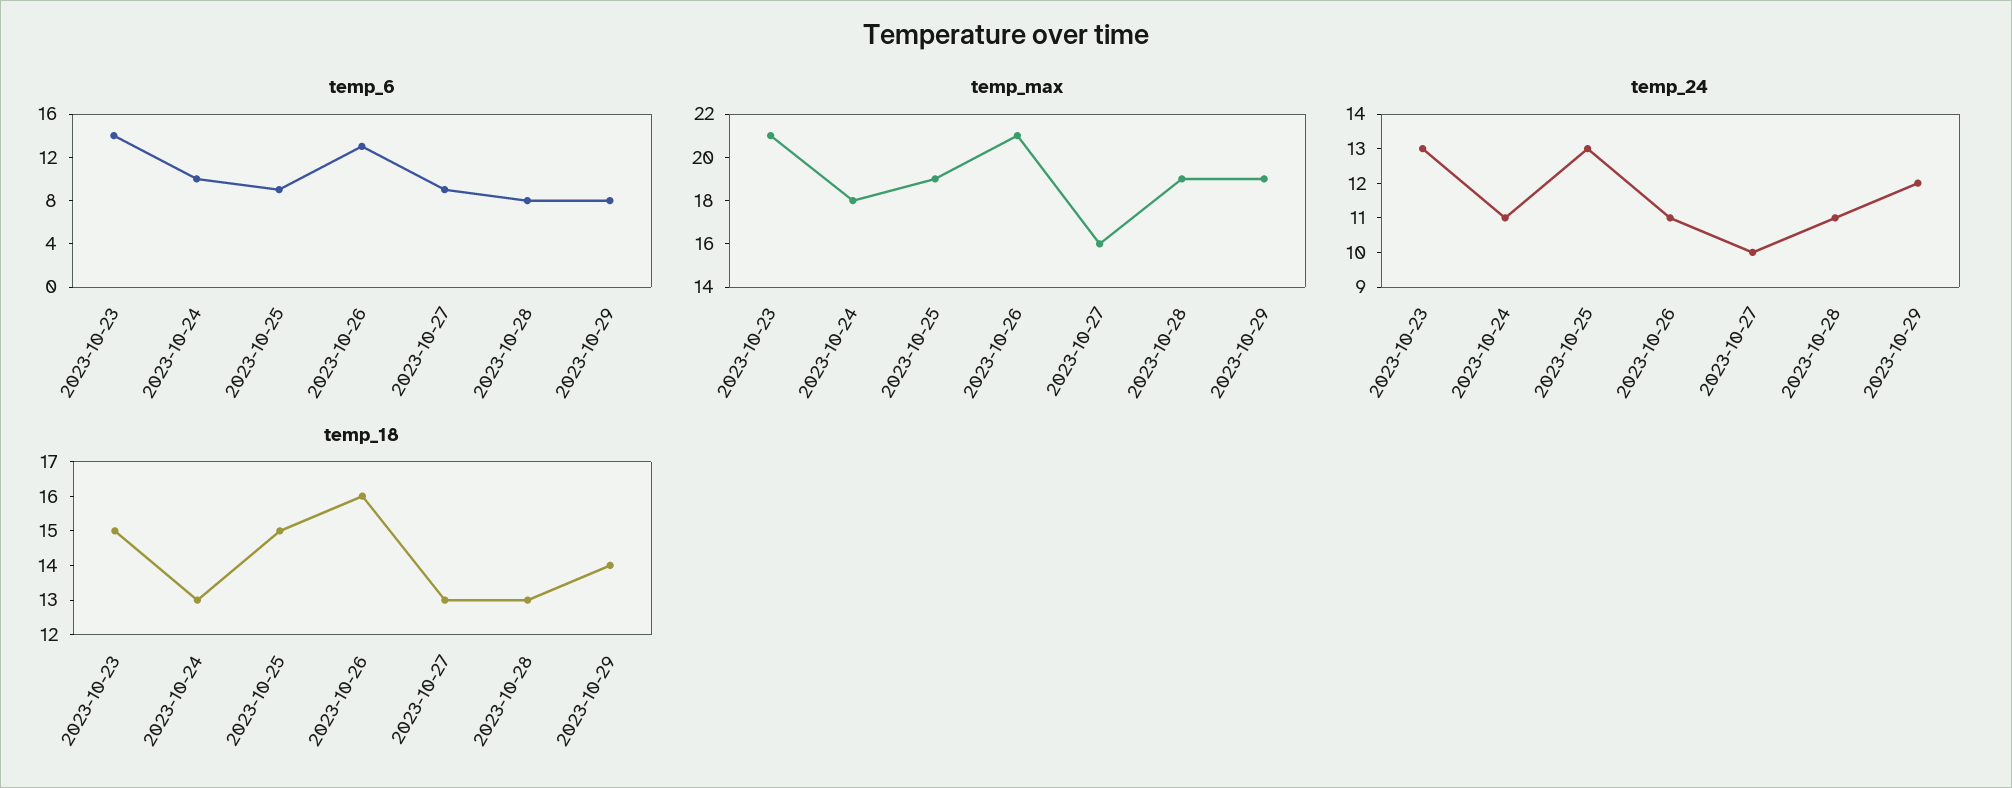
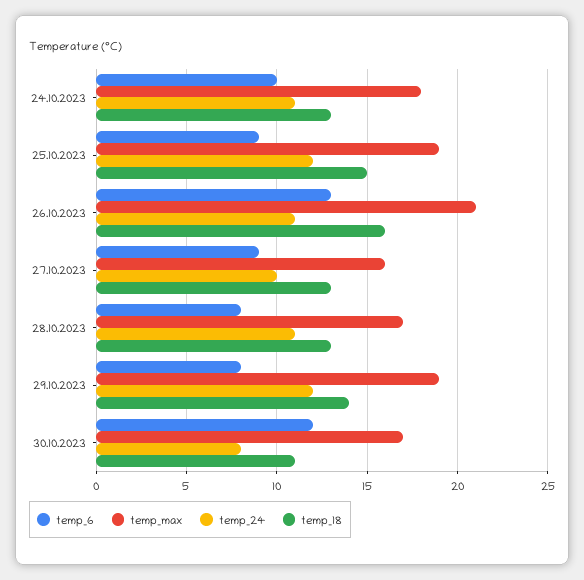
temp_6, 2023-10-23: 14 -> none
temp_max, 2023-10-23: 21 -> none
temp_max, 2023-10-28: 19 -> 17
temp_24, 2023-10-23: 13 -> none
temp_24, 2023-10-25: 13 -> 12
temp_18, 2023-10-23: 15 -> none
temp_6, 30.10.2023: none -> 12
temp_max, 30.10.2023: none -> 17
temp_24, 30.10.2023: none -> 8
temp_18, 30.10.2023: none -> 11

